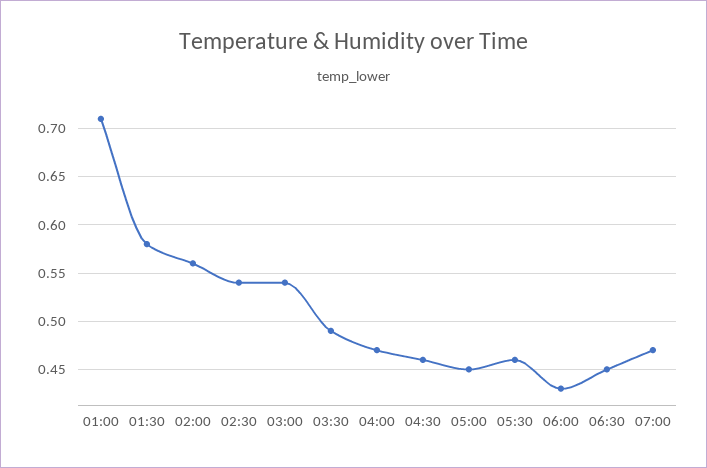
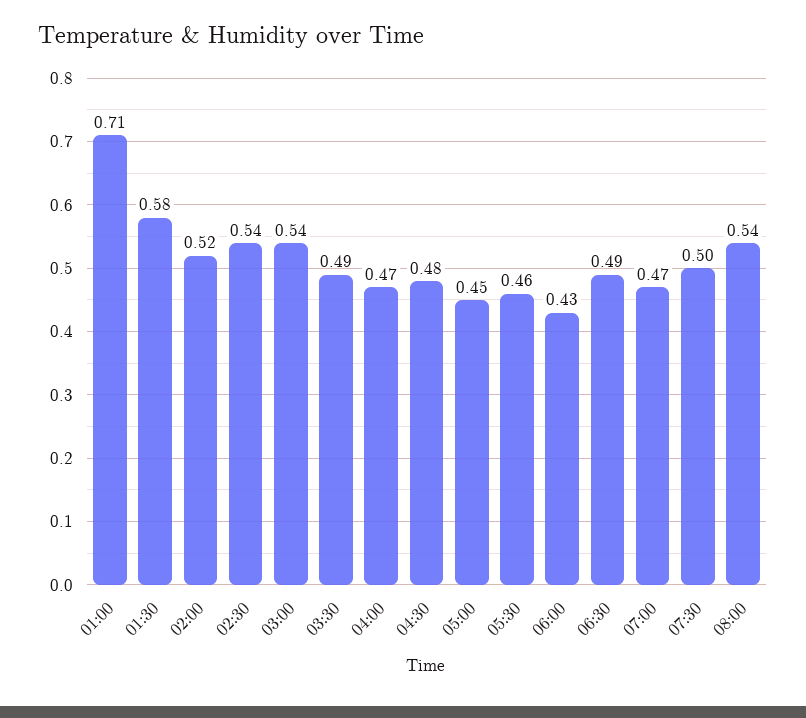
02:00: 0.56 -> 0.52
04:30: 0.46 -> 0.48
06:30: 0.45 -> 0.49
07:30: none -> 0.5
08:00: none -> 0.54

